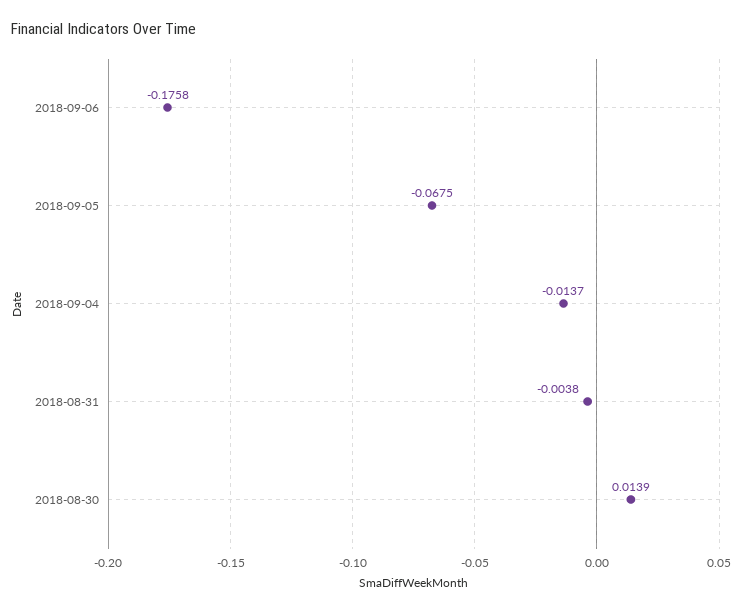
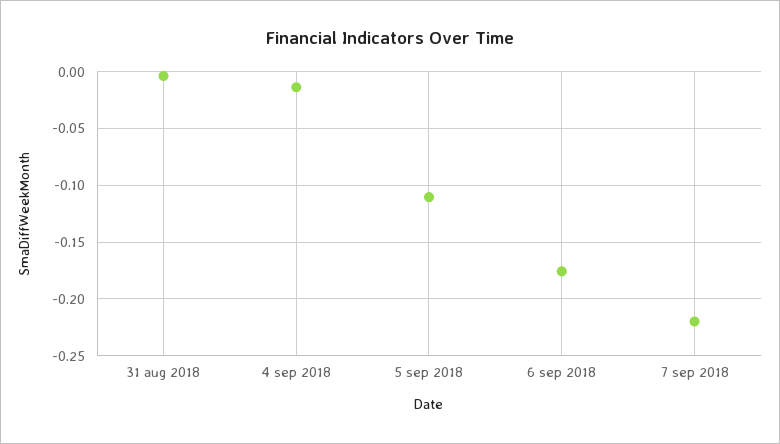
2018-09-05: -0.0675 -> -0.11
2018-08-30: 0.0139 -> none
7 sep 2018: none -> -0.22

